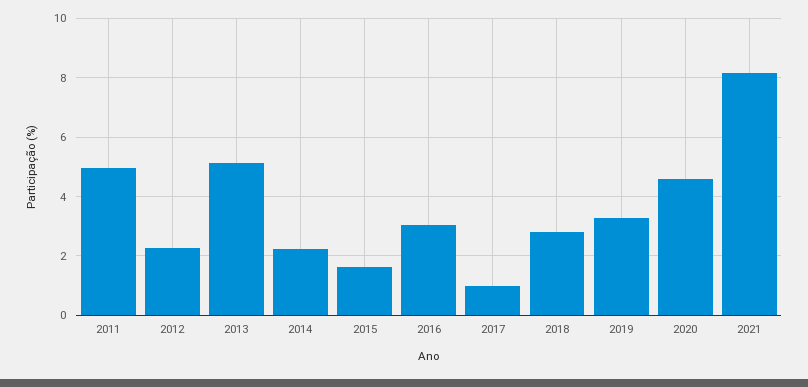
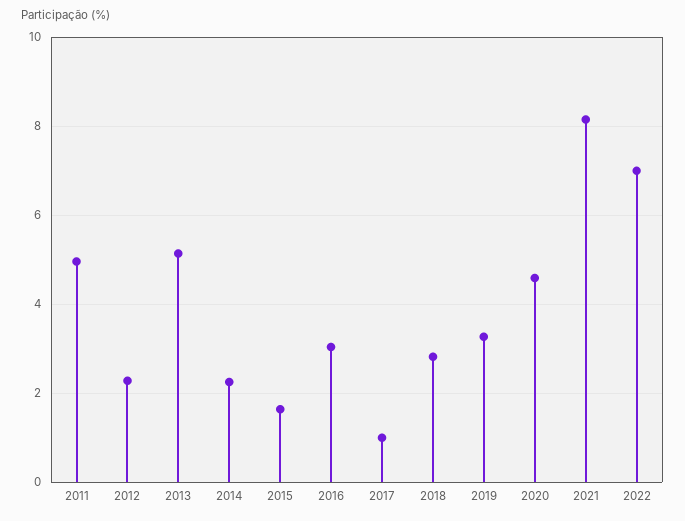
2022: none -> 7

